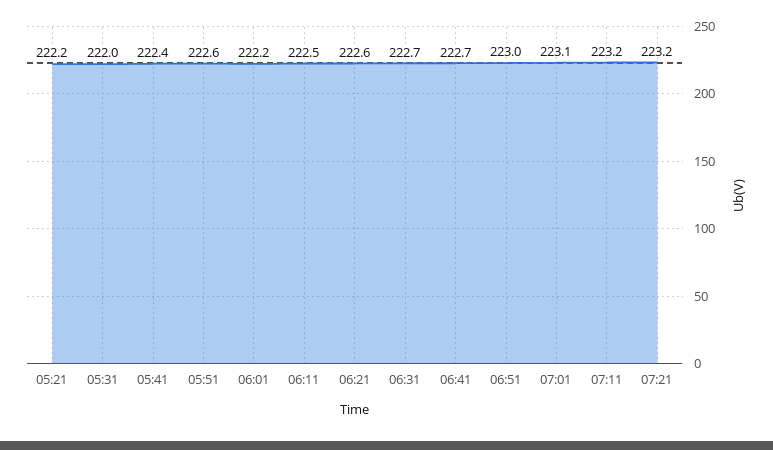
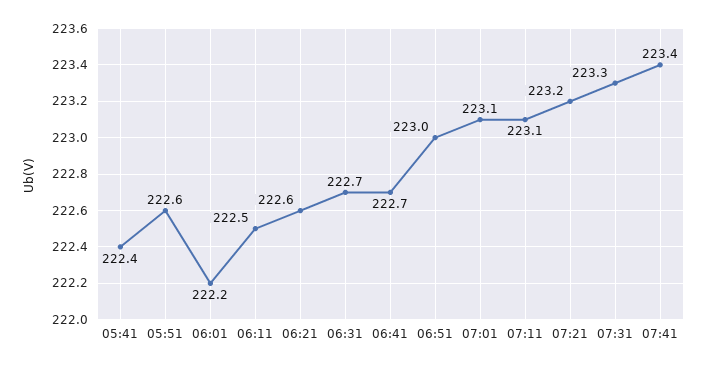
05:21: 222.2 -> none
05:31: 222 -> none
07:11: 223.2 -> 223.1
07:31: none -> 223.3
07:41: none -> 223.4

